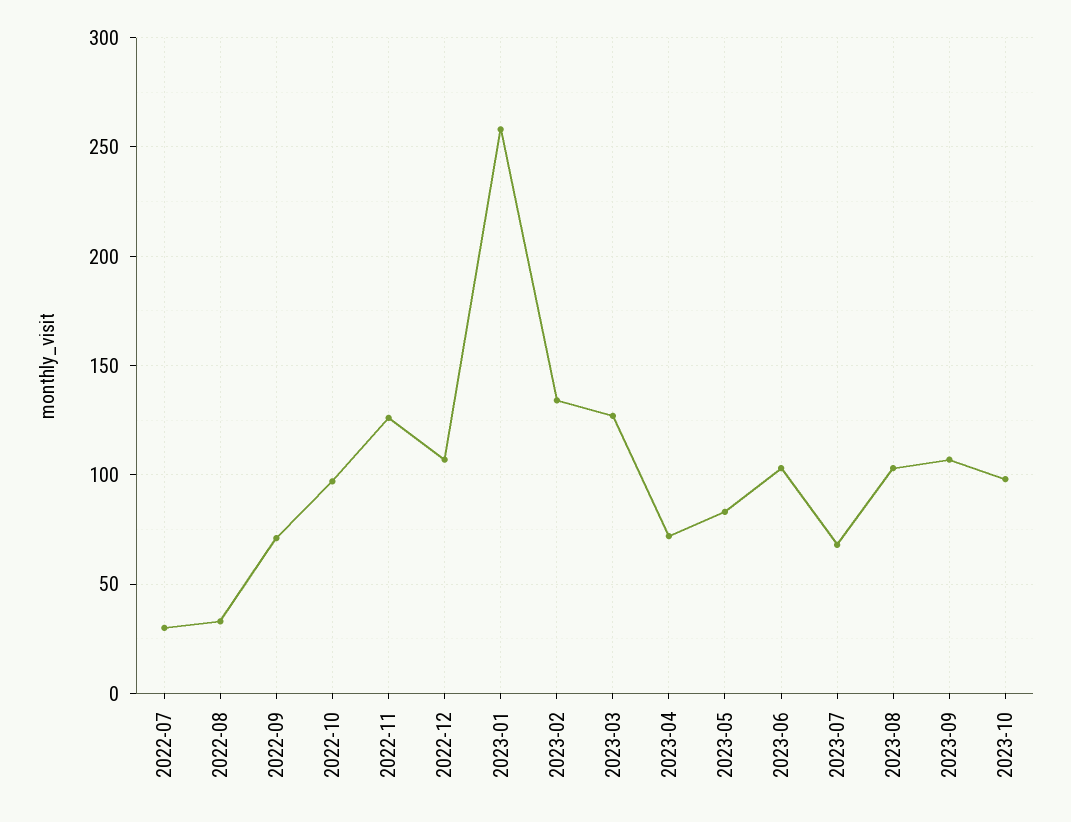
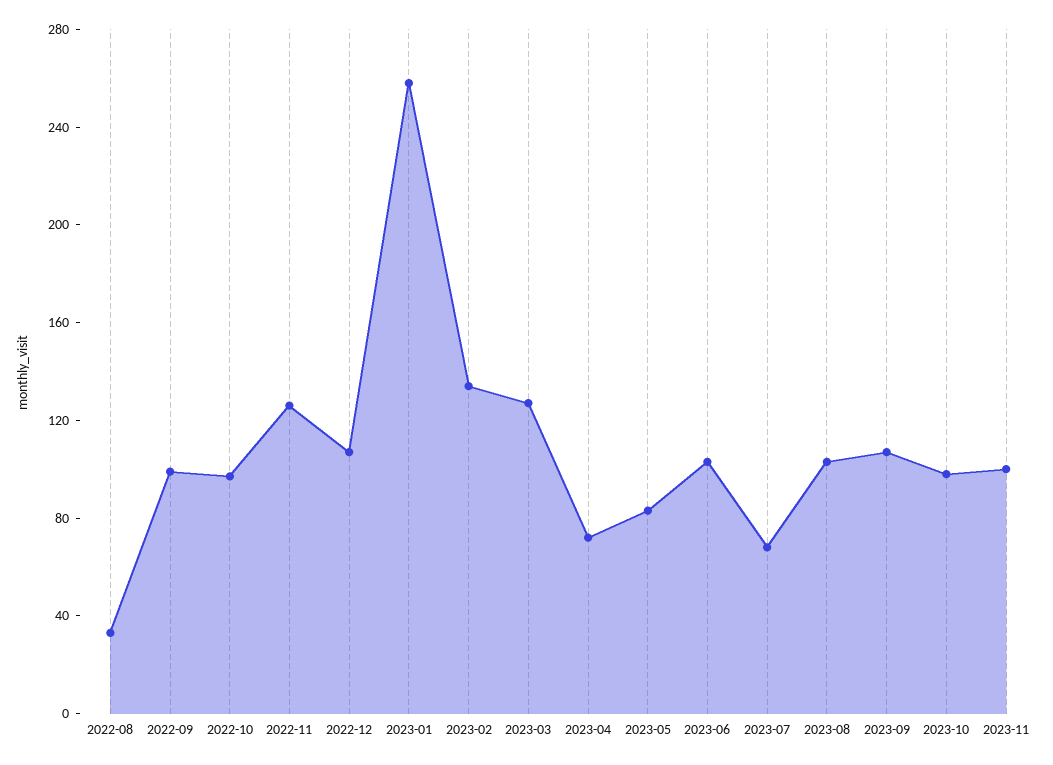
2022-07: 30 -> none
2022-09: 70 -> 100
2023-11: none -> 100

